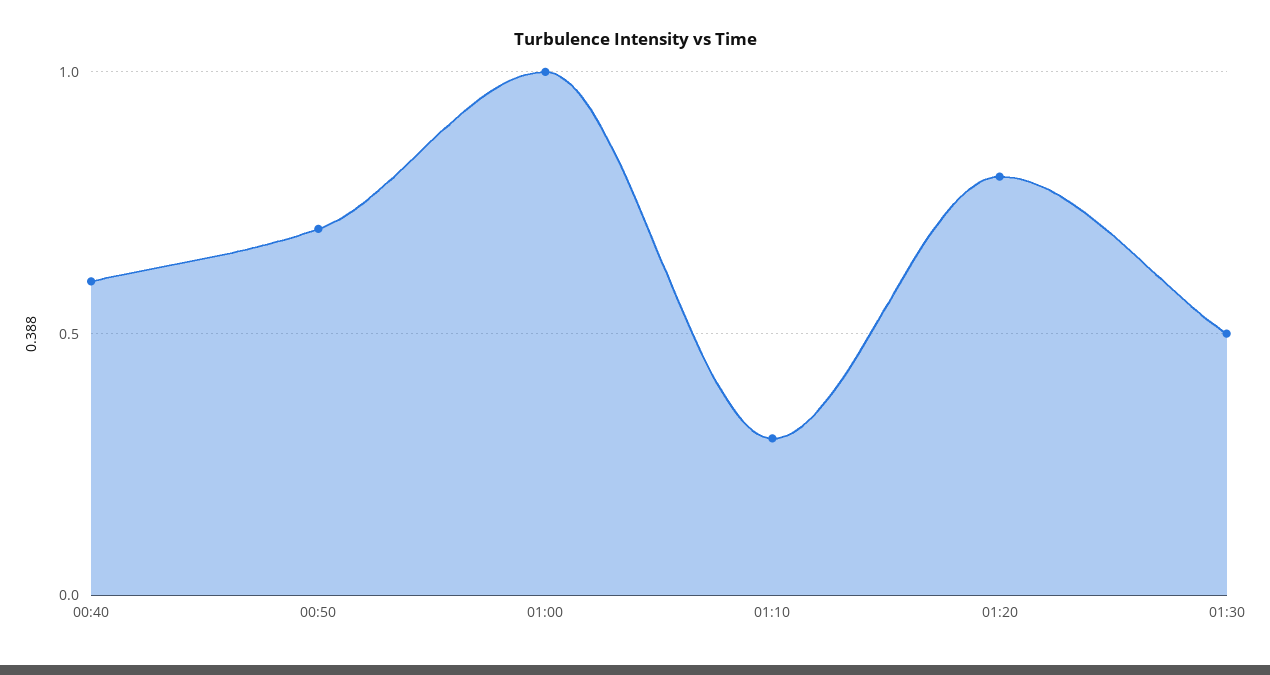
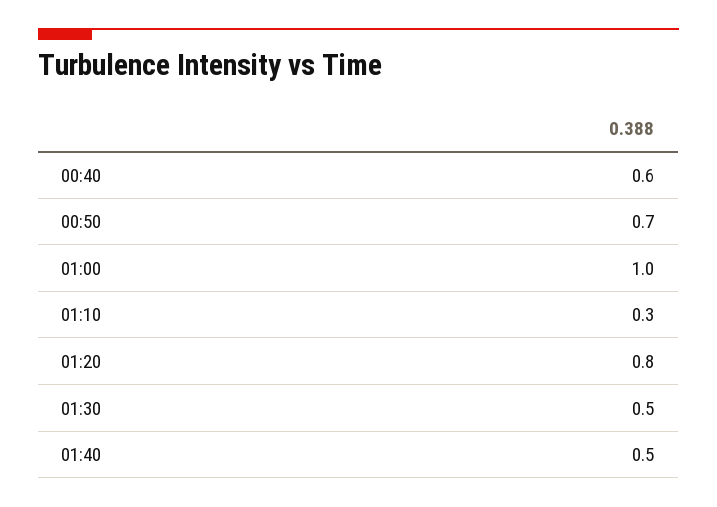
01:40: none -> 0.5

